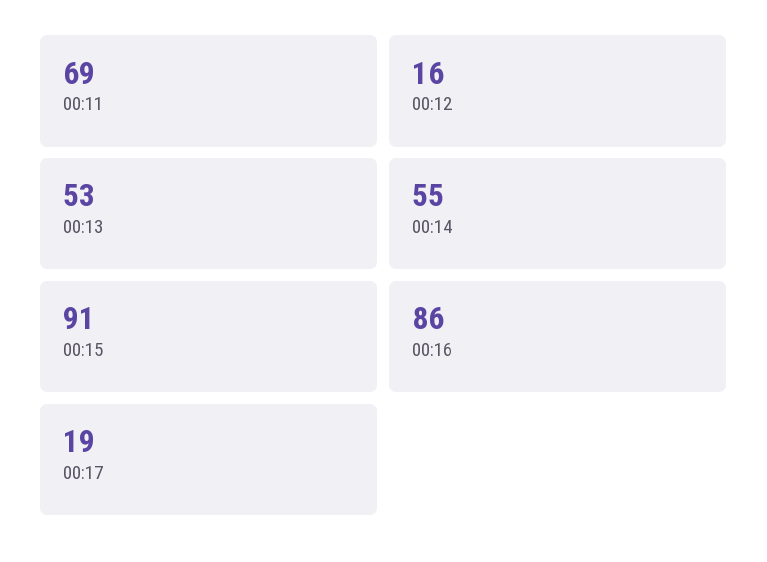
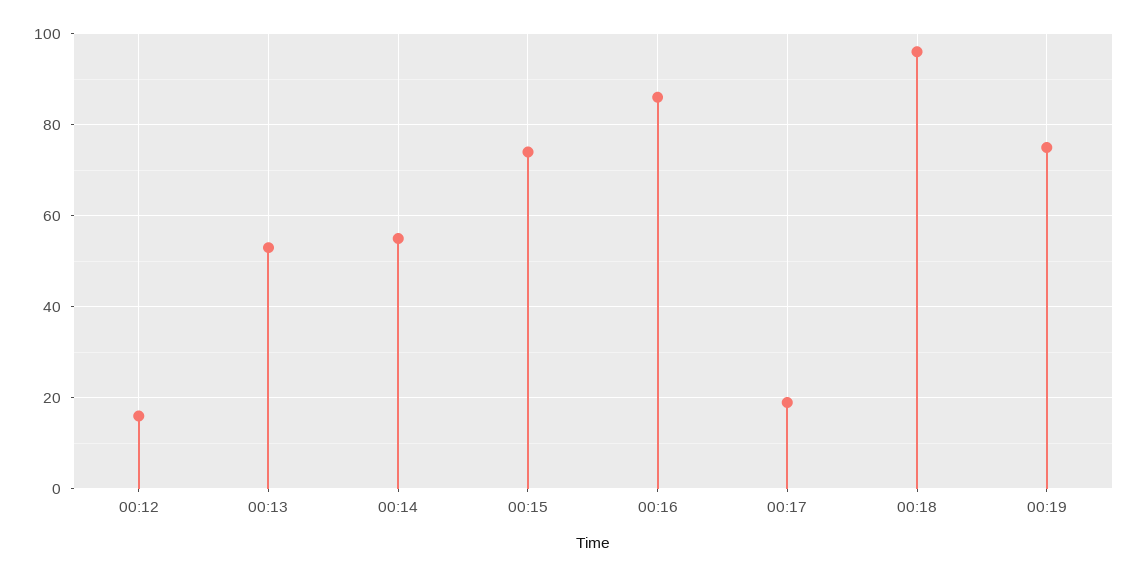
00:11: 69 -> none
00:15: 91 -> 75
00:18: none -> 95
00:19: none -> 75

